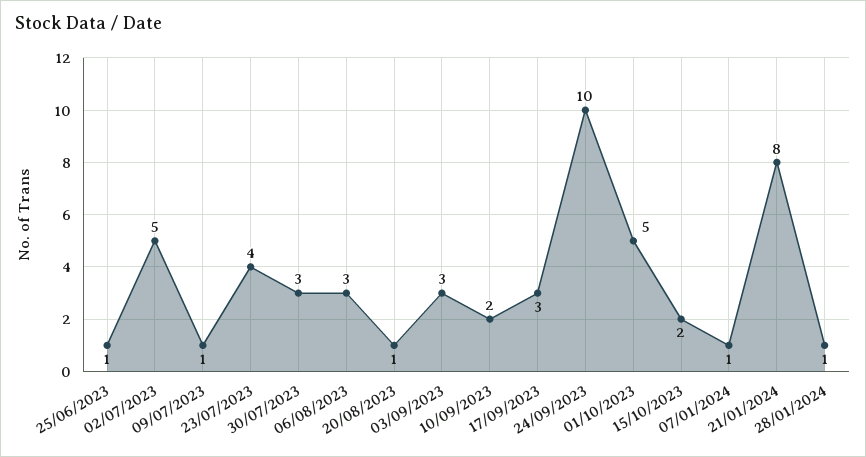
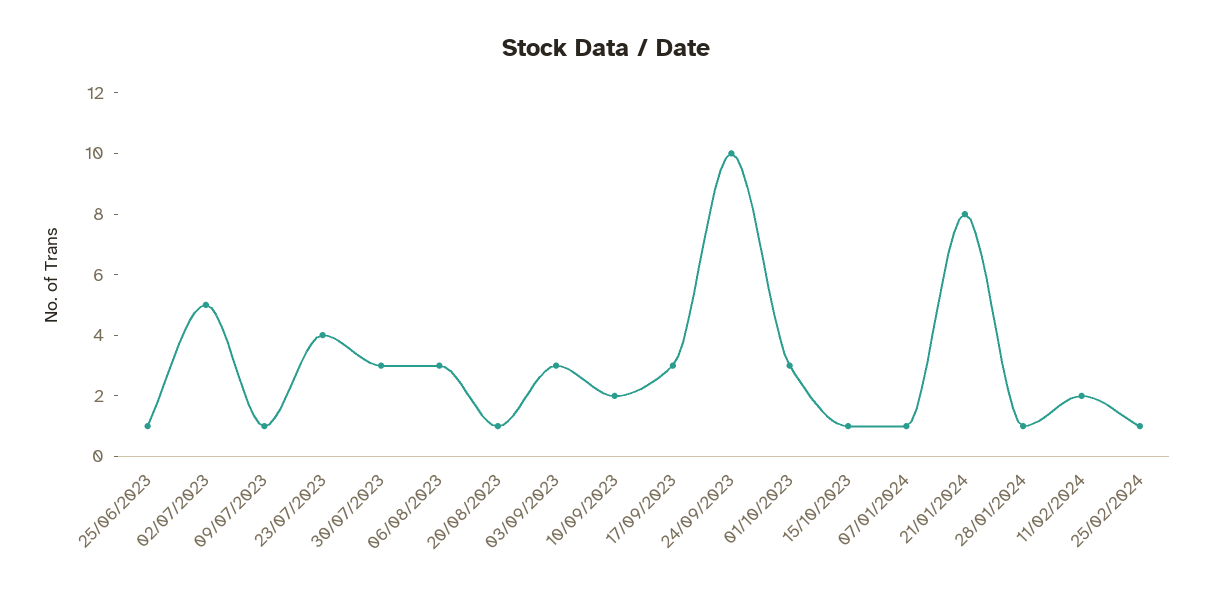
01/10/2023: 5 -> 3
15/10/2023: 2 -> 1
11/02/2024: none -> 2
25/02/2024: none -> 1

